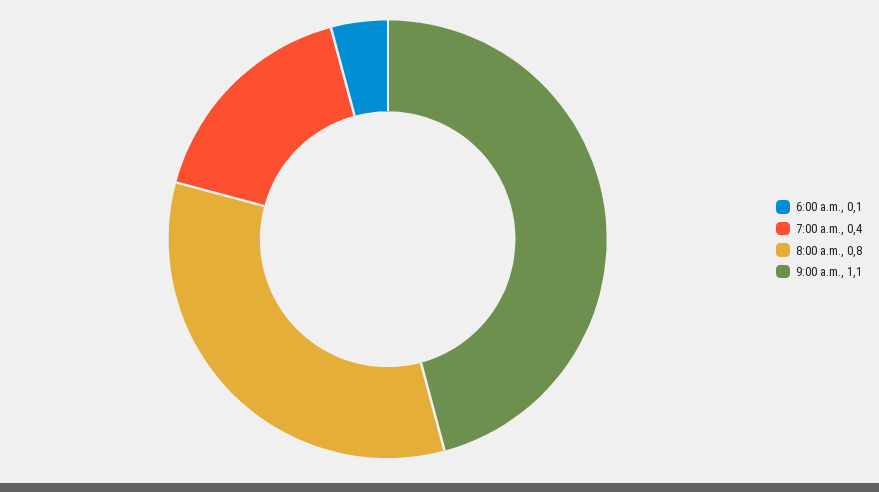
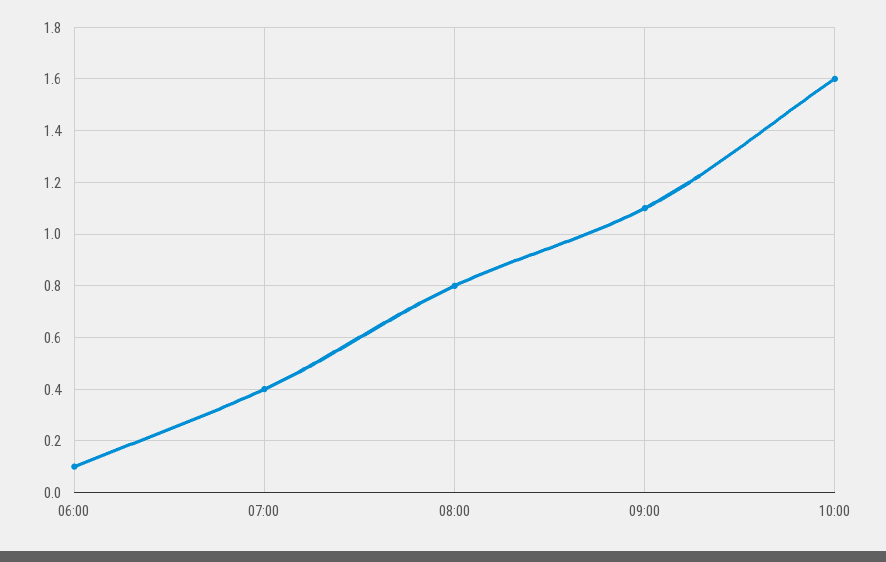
10:00: none -> 1.6

